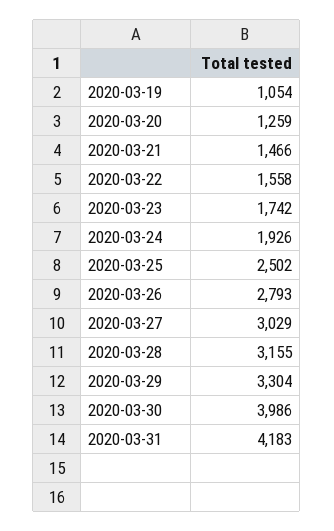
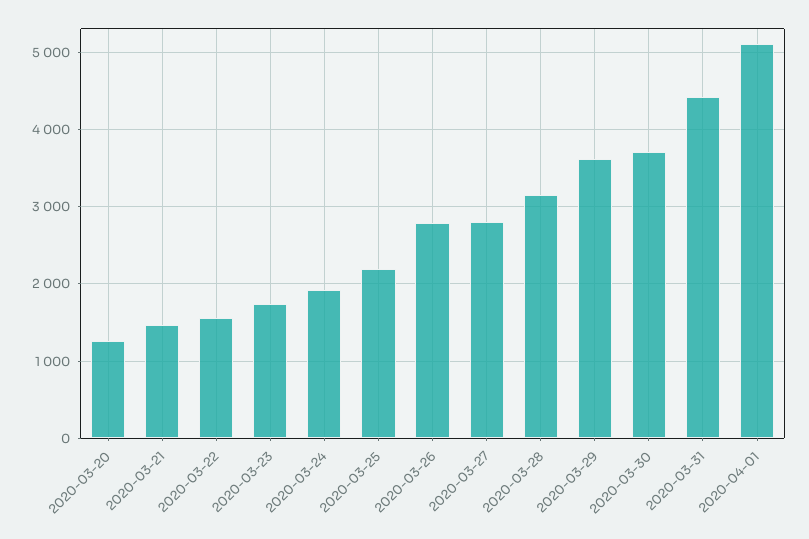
2020-03-19: 1054 -> none
2020-03-25: 2502 -> 2200
2020-03-27: 3029 -> 2800
2020-03-29: 3304 -> 3600
2020-03-30: 3986 -> 3700
2020-03-31: 4183 -> 4400
2020-04-01: none -> 5100

